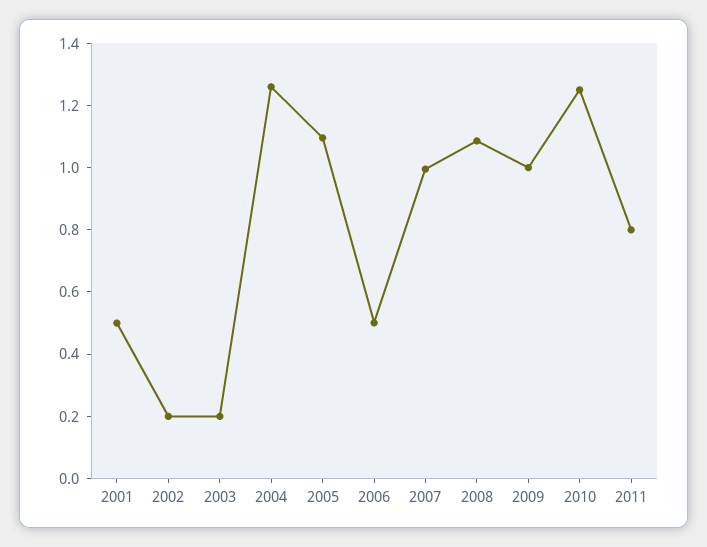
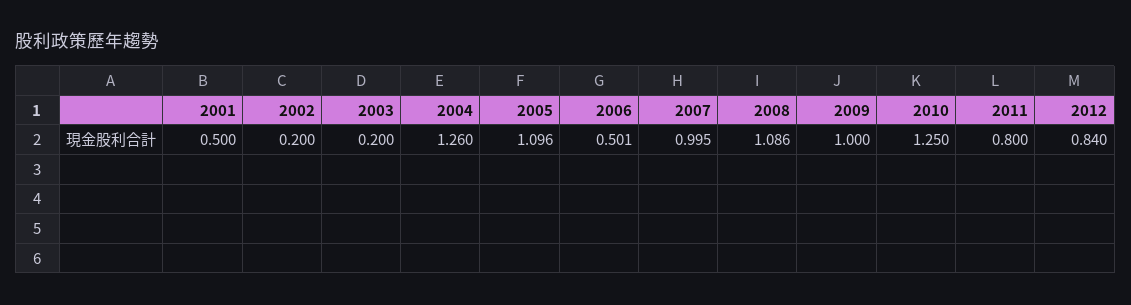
2012: none -> 0.84

